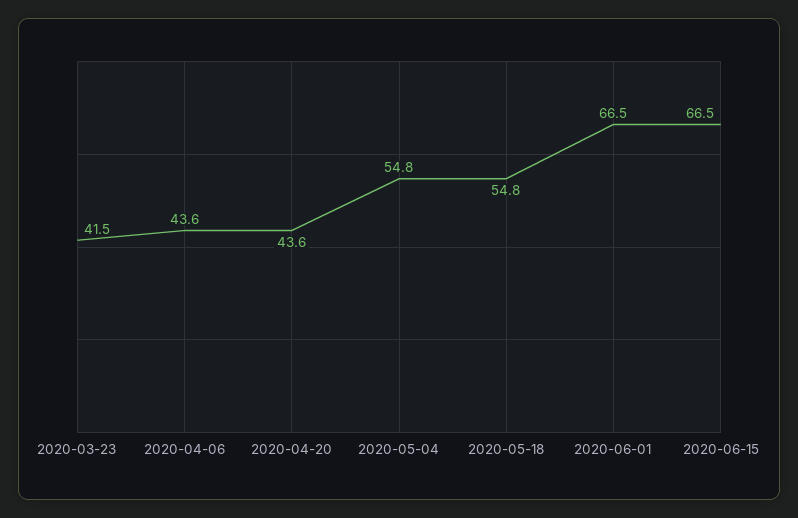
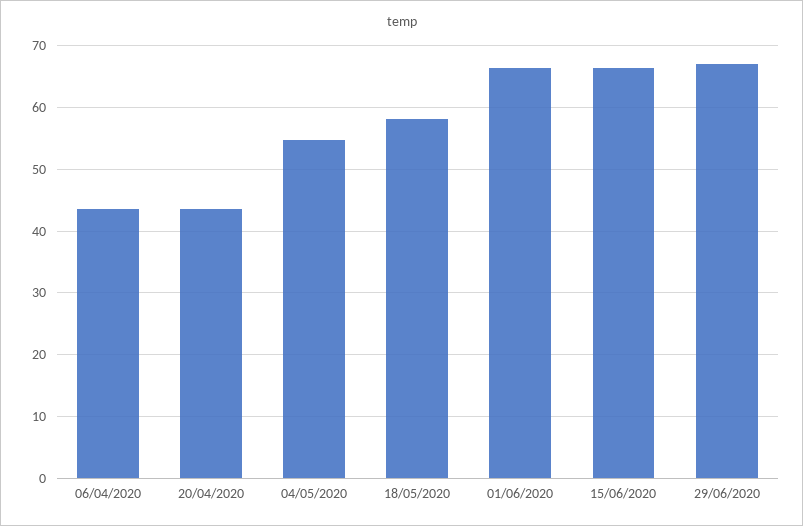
2020-03-23: 41.5 -> none
2020-05-18: 54.8 -> 58
29/06/2020: none -> 67

